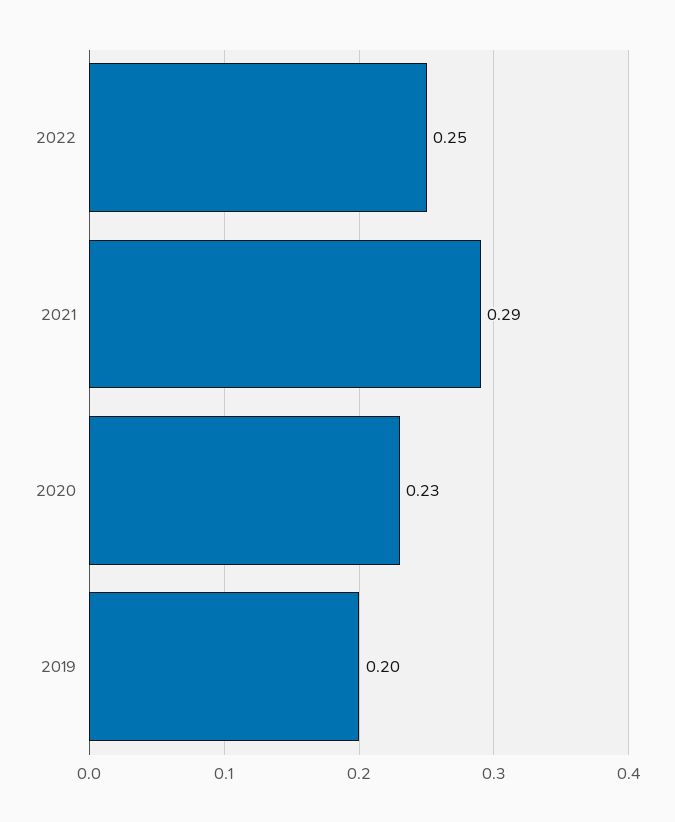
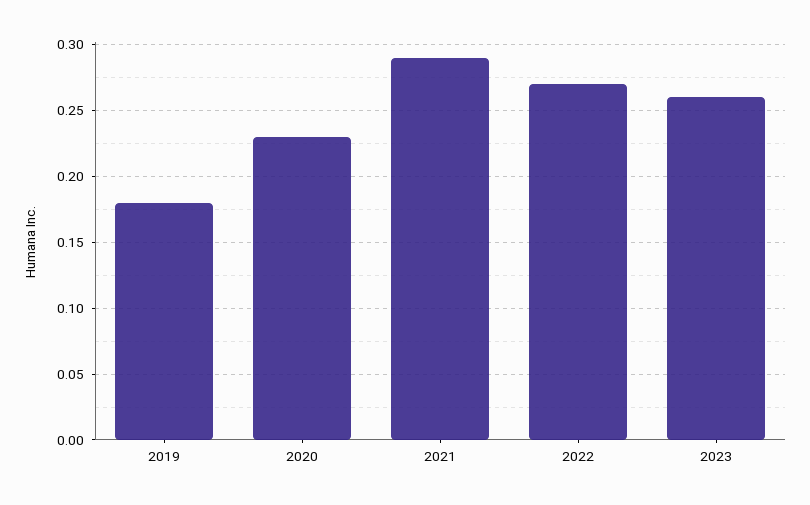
2022: 0.25 -> 0.27
2019: 0.2 -> 0.18
2023: none -> 0.26

